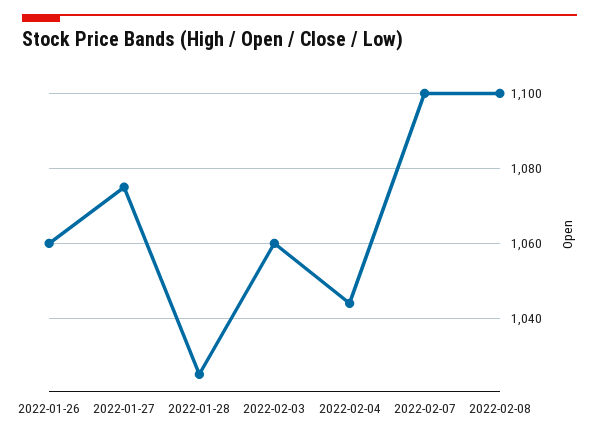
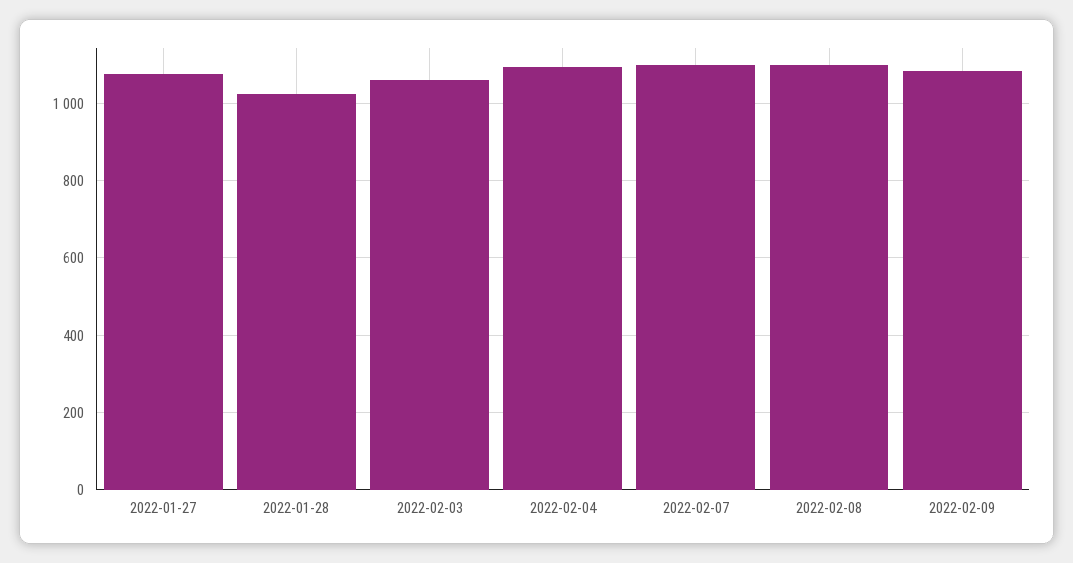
2022-01-26: 1060 -> none
2022-02-04: 1045 -> 1100
2022-02-09: none -> 1080

